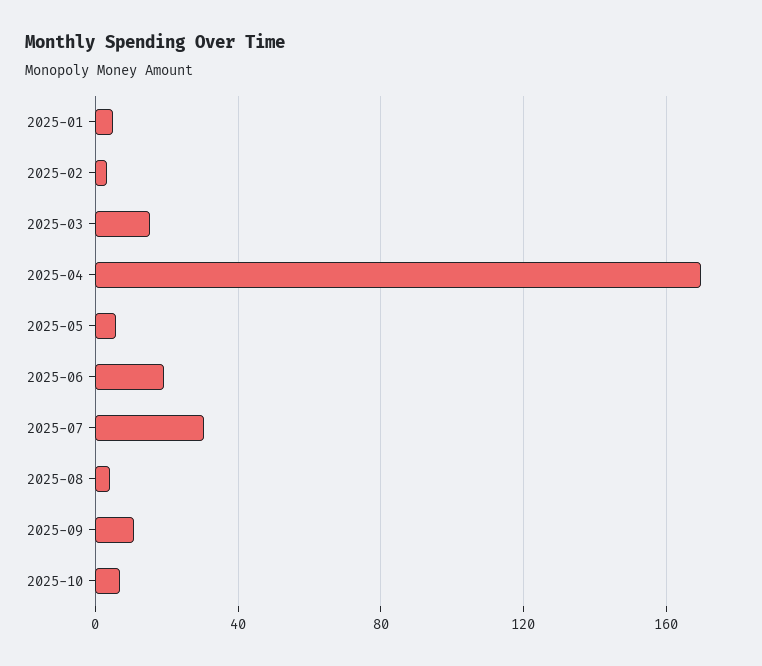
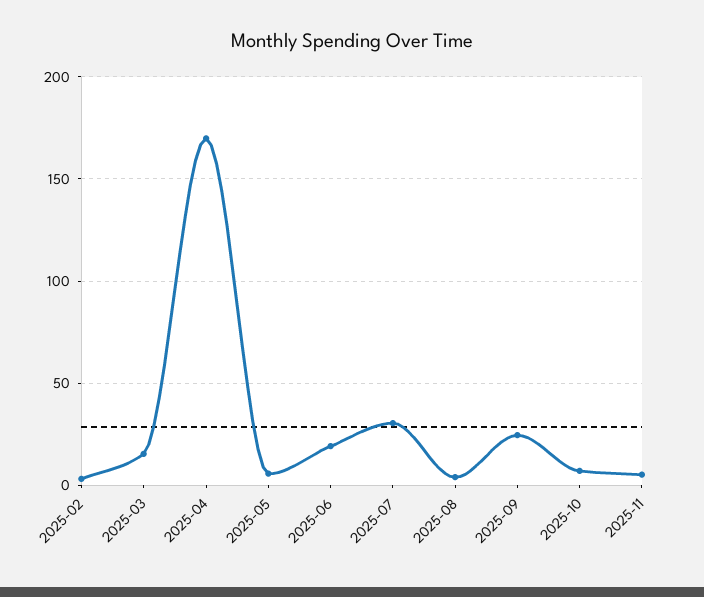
2025-01: 5 -> none
2025-09: 10 -> 25
2025-11: none -> 5

